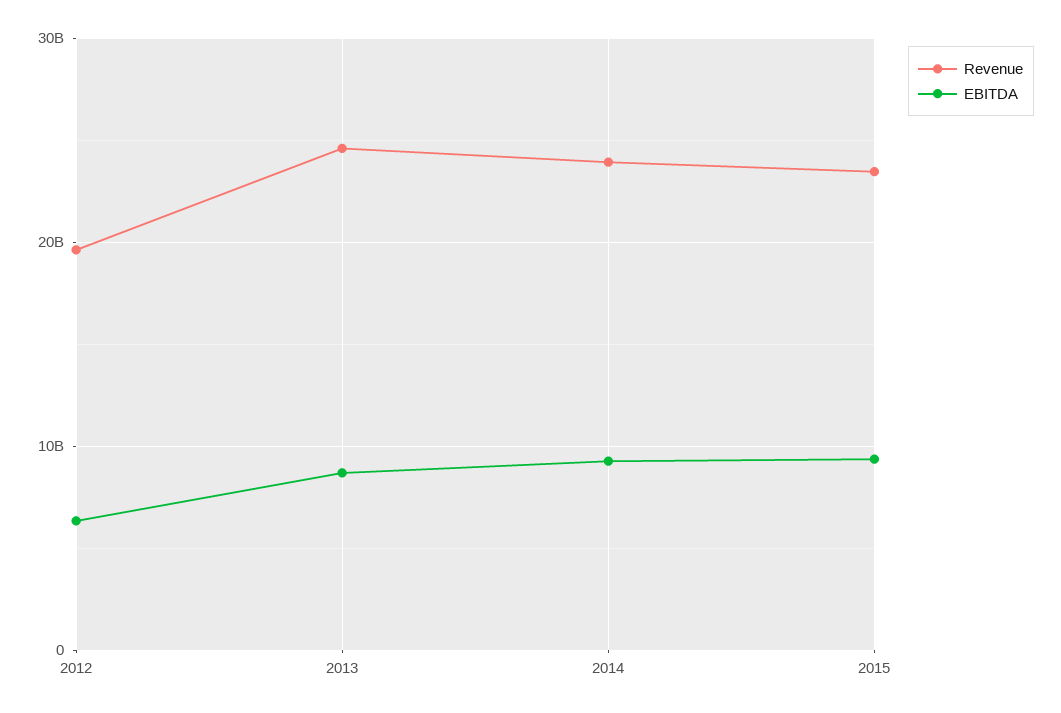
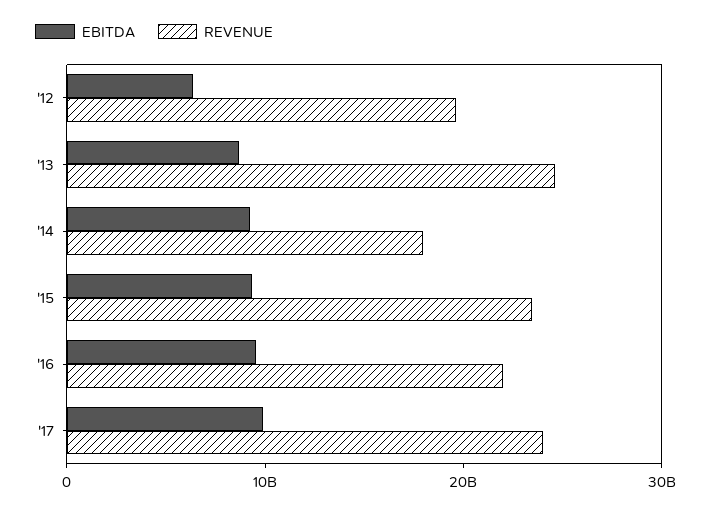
Revenue, 2014: 24000000000 -> 18000000000
EBITDA, '16: none -> 10000000000
Revenue, '16: none -> 22000000000
EBITDA, '17: none -> 10000000000
Revenue, '17: none -> 24000000000

